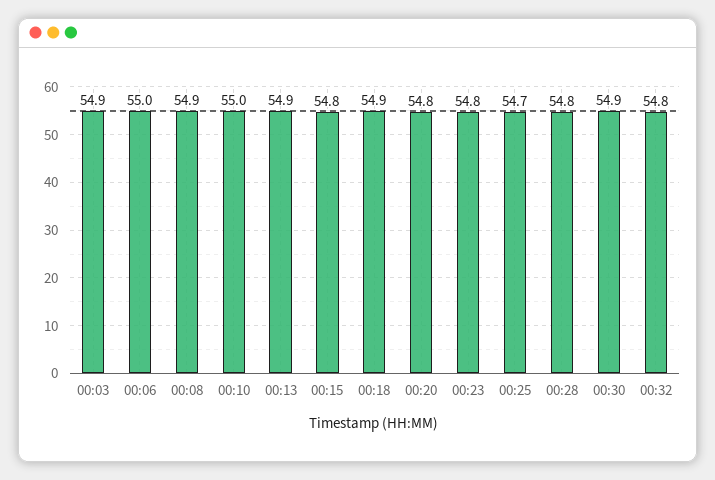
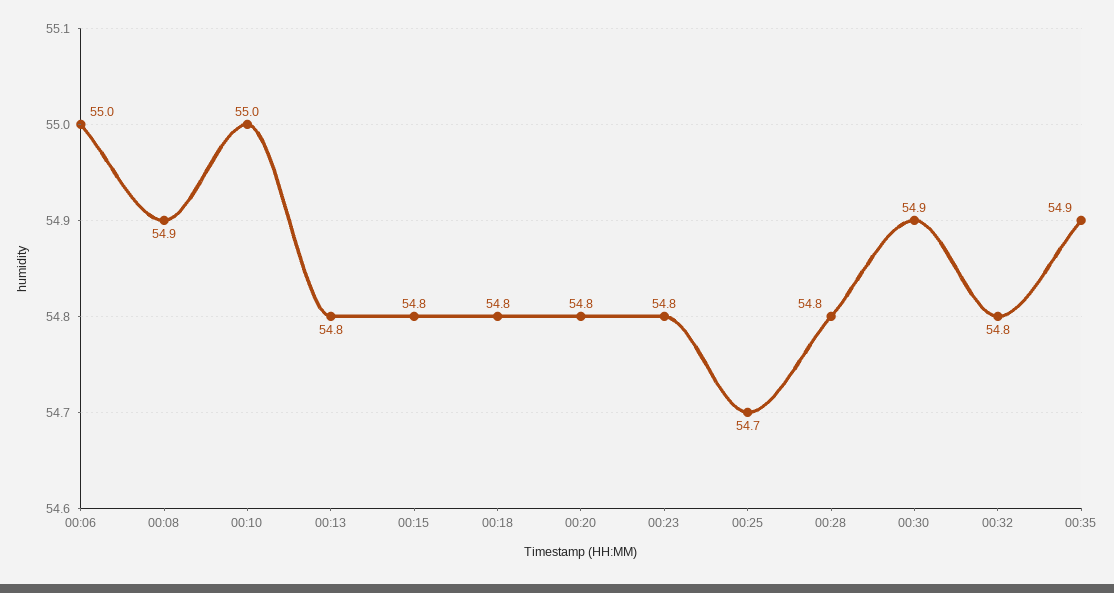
00:03: 54.9 -> none
00:13: 54.9 -> 54.8
00:18: 54.9 -> 54.8
00:35: none -> 54.9

